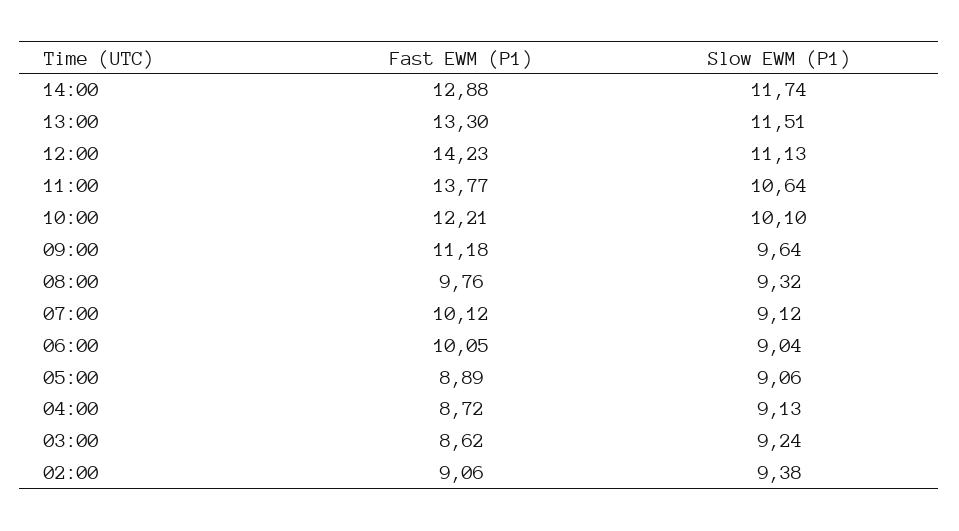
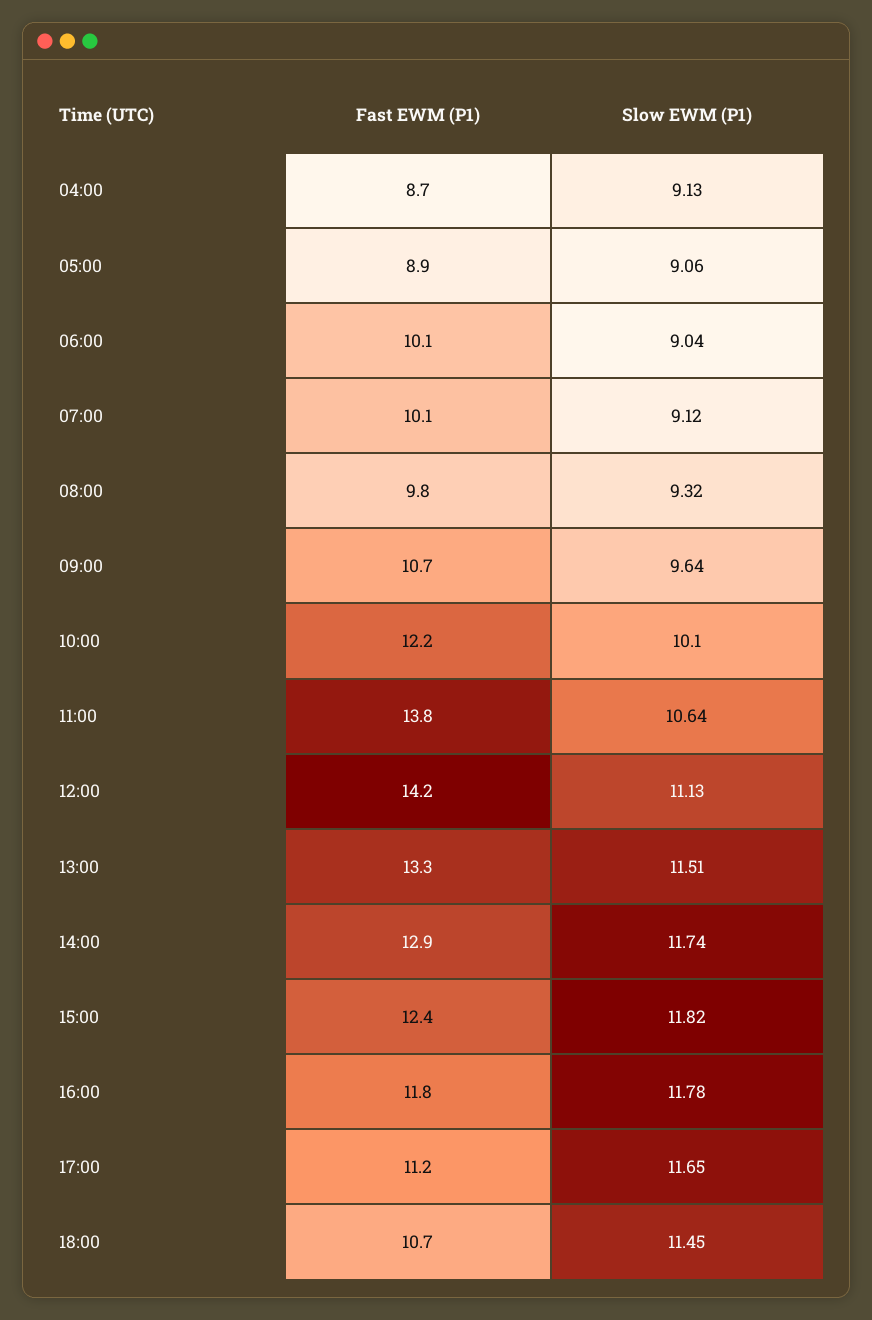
Fast EWM (P1), 09:00: 11.18 -> 10.7
Fast EWM (P1), 03:00: 8.62 -> none
Slow EWM (P1), 03:00: 9.24 -> none
Fast EWM (P1), 02:00: 9.06 -> none
Slow EWM (P1), 02:00: 9.38 -> none
Fast EWM (P1), 15:00: none -> 12.4
Slow EWM (P1), 15:00: none -> 11.82
Fast EWM (P1), 16:00: none -> 11.8
Slow EWM (P1), 16:00: none -> 11.78
Fast EWM (P1), 17:00: none -> 11.2
Slow EWM (P1), 17:00: none -> 11.65
Fast EWM (P1), 18:00: none -> 10.7
Slow EWM (P1), 18:00: none -> 11.45

